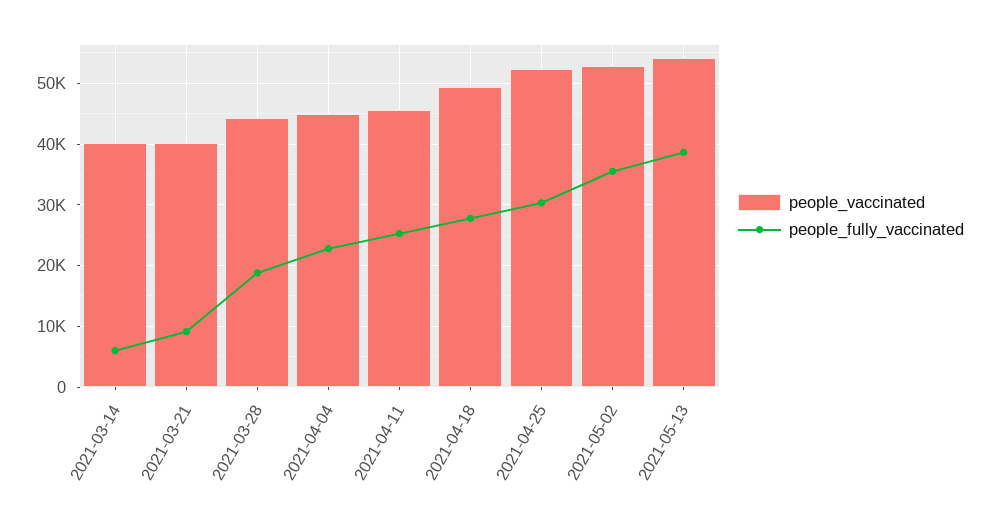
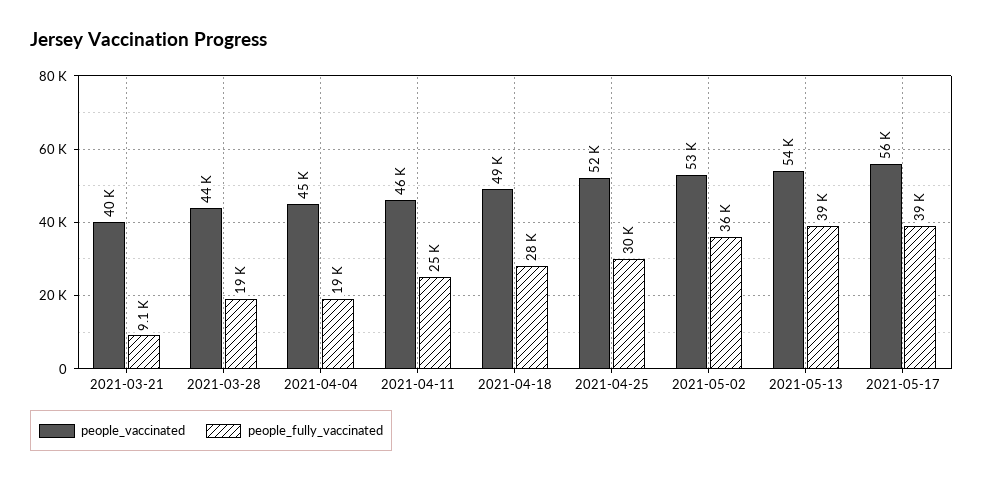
people_vaccinated, 2021-03-14: 40000 -> none
people_fully_vaccinated, 2021-03-14: 6000 -> none
people_fully_vaccinated, 2021-04-04: 23000 -> 19000
people_vaccinated, 2021-05-17: none -> 56000
people_fully_vaccinated, 2021-05-17: none -> 39000

